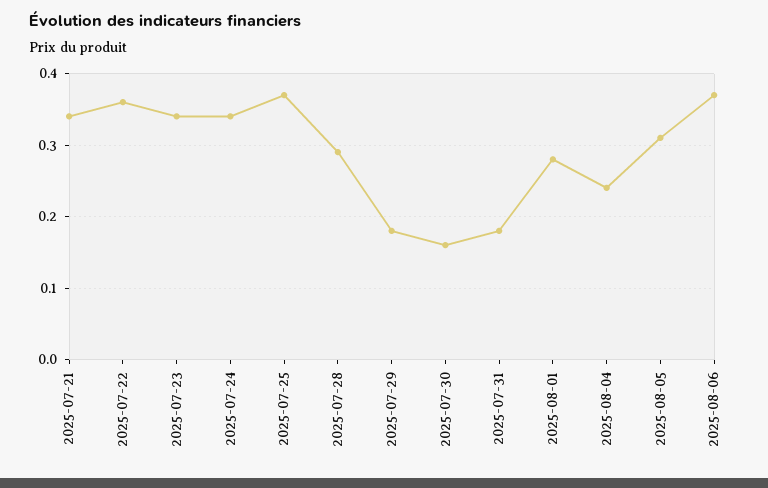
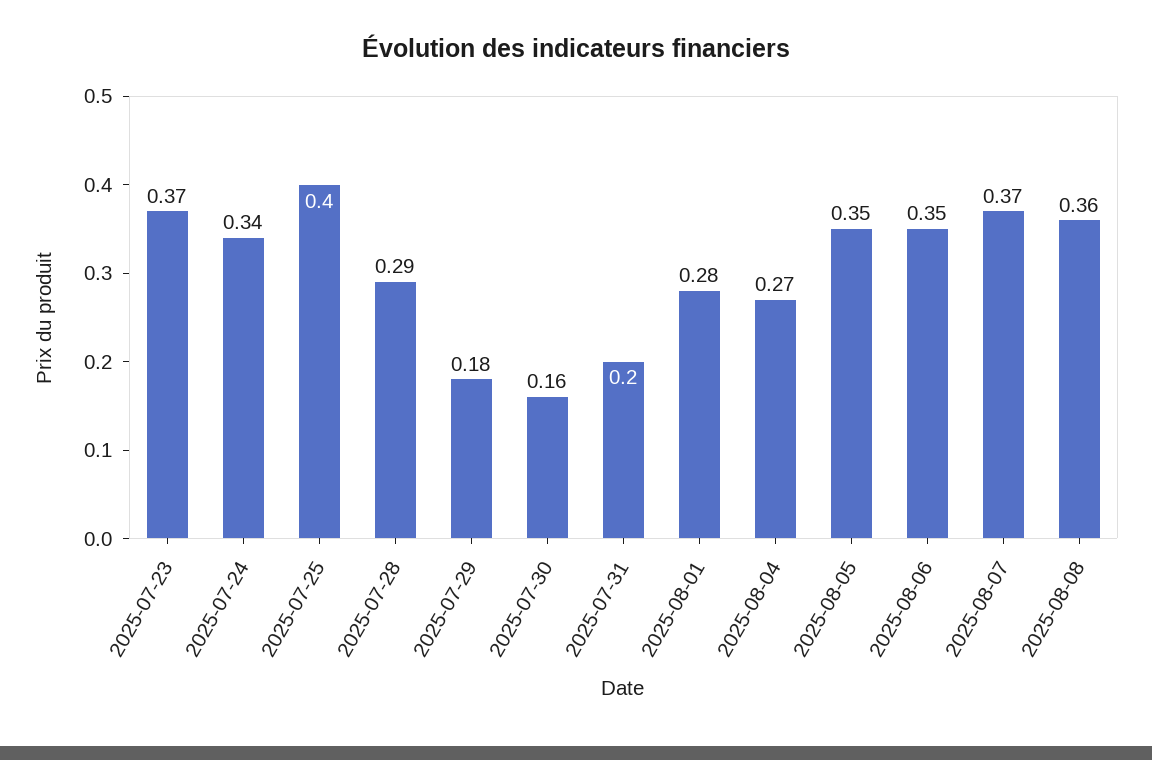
2025-07-21: 0.34 -> none
2025-07-22: 0.36 -> none
2025-07-23: 0.34 -> 0.37
2025-07-25: 0.37 -> 0.4
2025-07-31: 0.18 -> 0.2
2025-08-04: 0.24 -> 0.27
2025-08-05: 0.31 -> 0.35
2025-08-06: 0.37 -> 0.35
2025-08-07: none -> 0.37
2025-08-08: none -> 0.36

